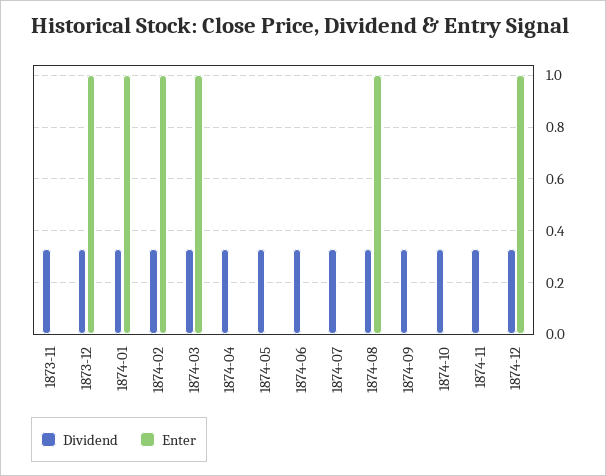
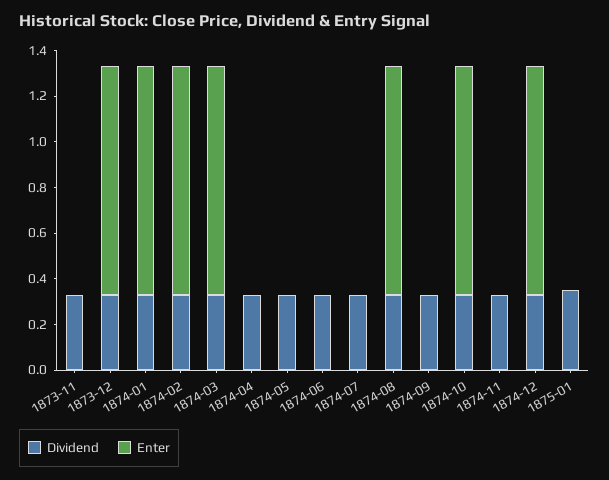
Enter, 1874-10: 0 -> 1
Dividend, 1875-01: none -> 0.35
Enter, 1875-01: none -> 0

